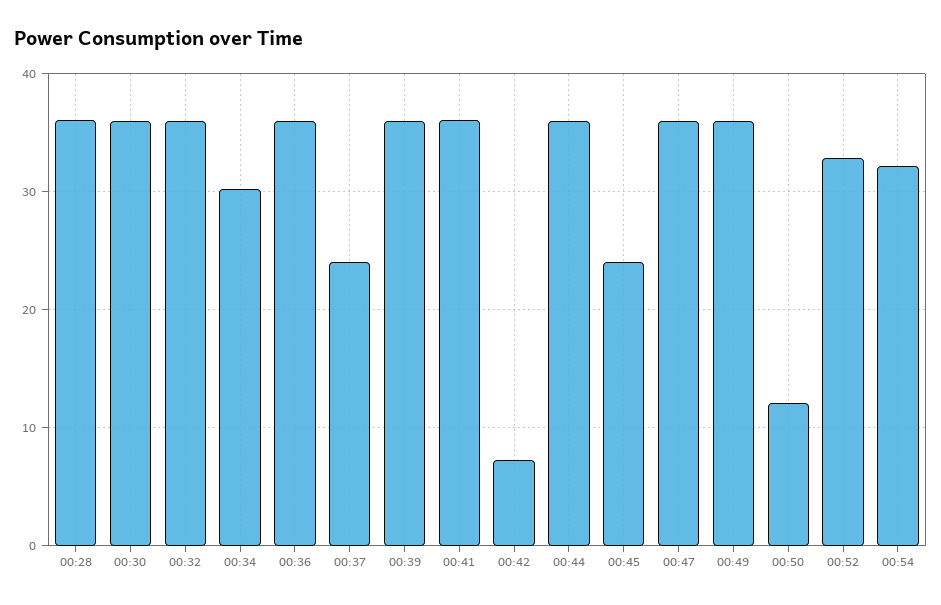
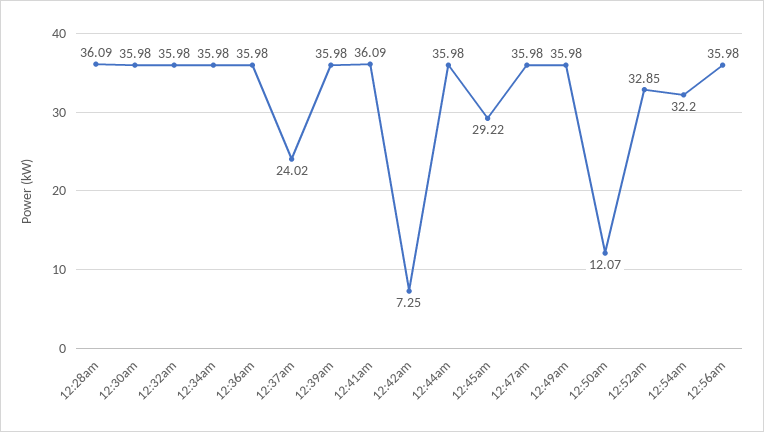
00:34: 30 -> 35.98
00:45: 24 -> 29.22
12:56am: none -> 35.98

